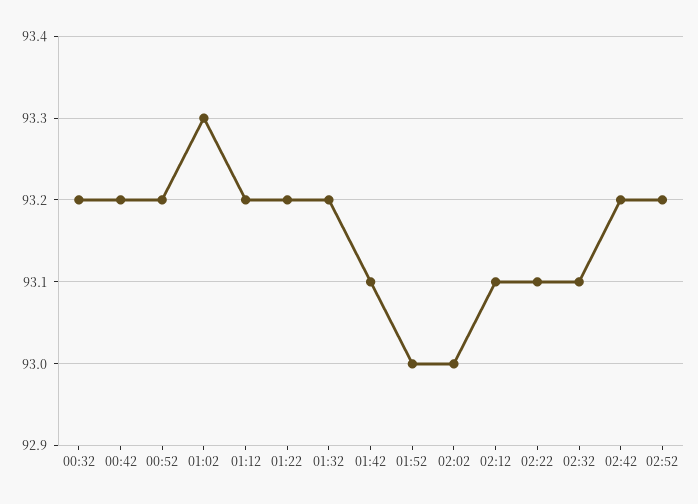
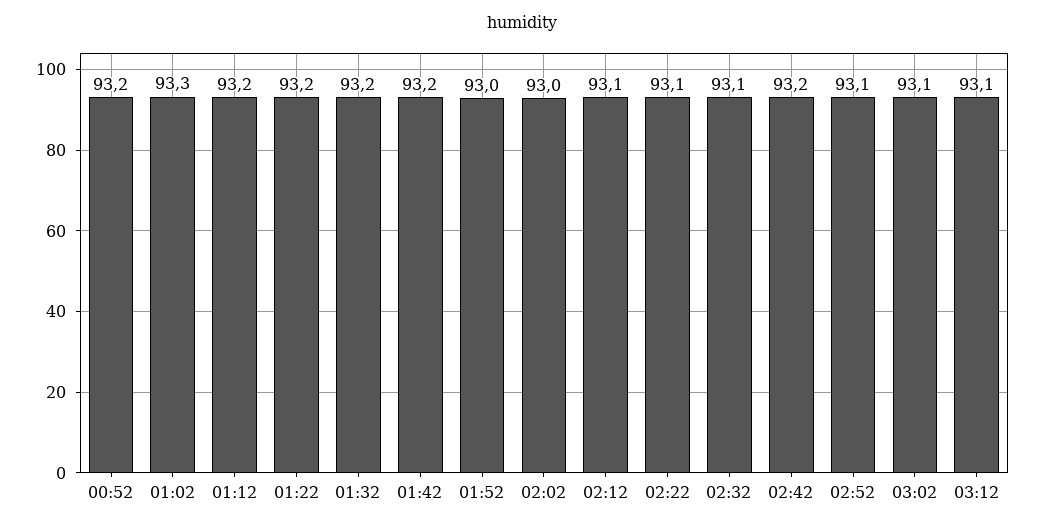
00:32: 93.2 -> none
00:42: 93.2 -> none
01:42: 93.1 -> 93.2
02:52: 93.2 -> 93.1
03:02: none -> 93.1
03:12: none -> 93.1

